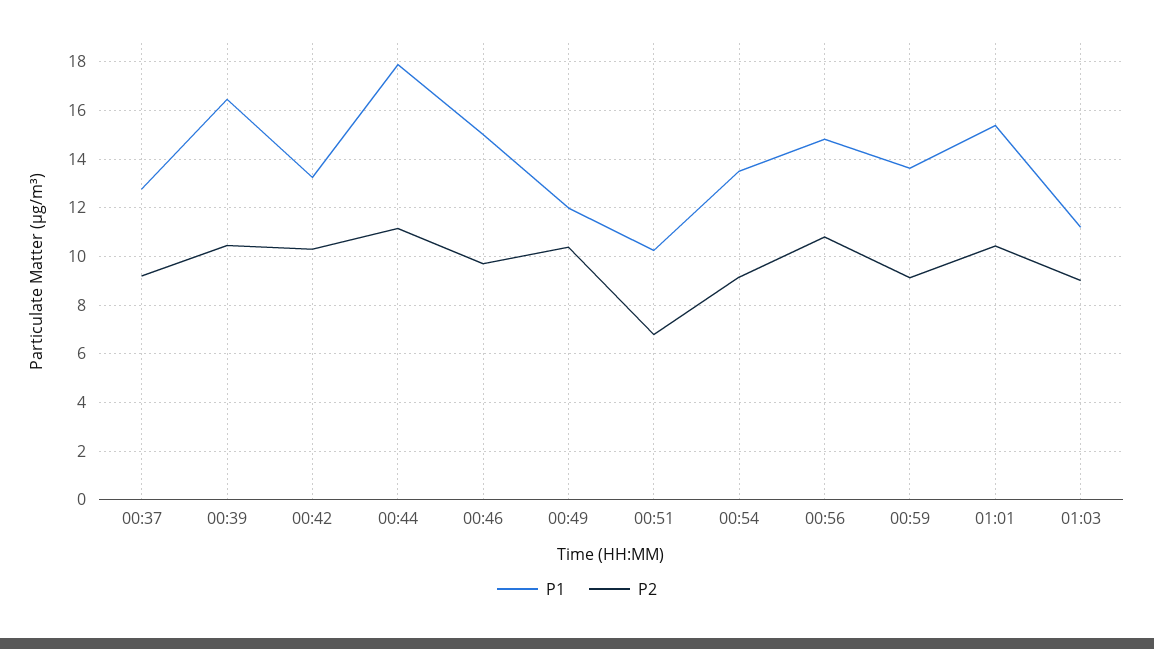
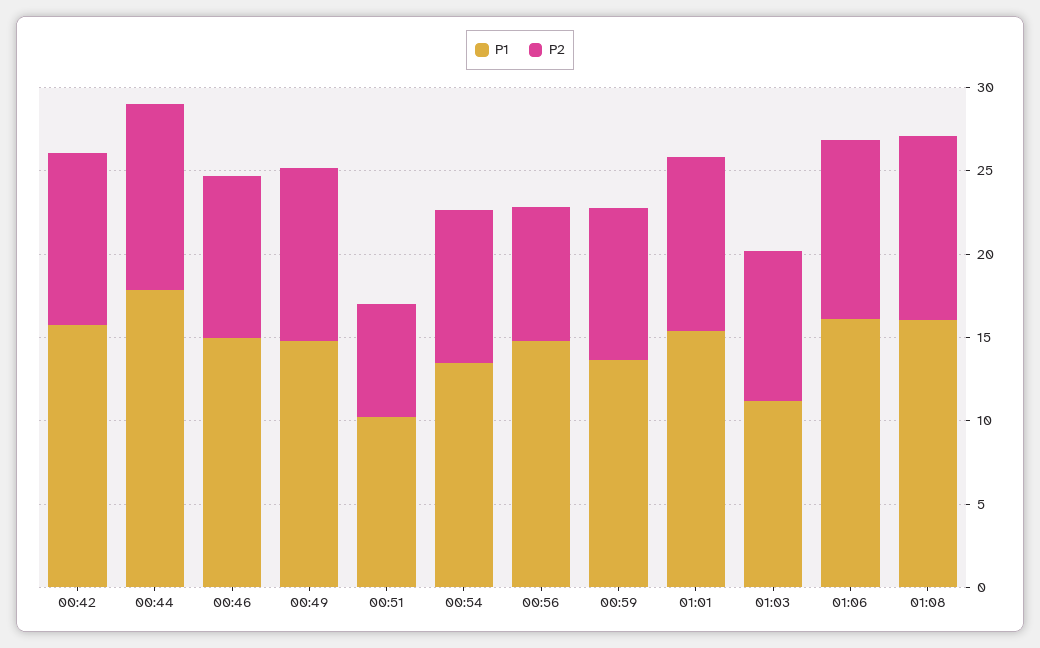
P1, 00:37: 12.75 -> none
P2, 00:37: 9.25 -> none
P1, 00:39: 16.5 -> none
P2, 00:39: 10.5 -> none
P1, 00:42: 13.25 -> 16
P1, 00:49: 12 -> 15
P2, 00:56: 10.75 -> 8
P1, 01:06: none -> 16
P2, 01:06: none -> 11
P1, 01:08: none -> 16
P2, 01:08: none -> 11

